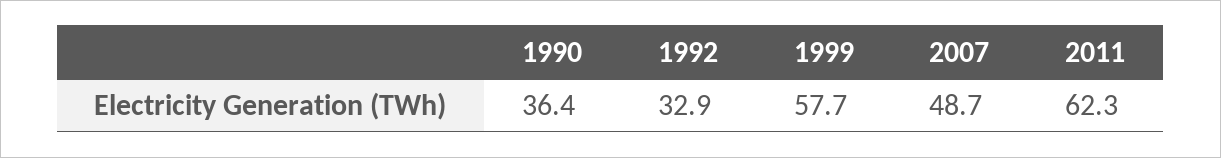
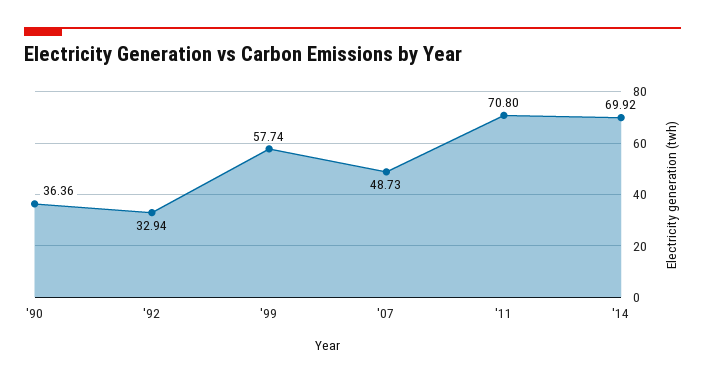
2011: 62.3 -> 70.8
'14: none -> 69.92

